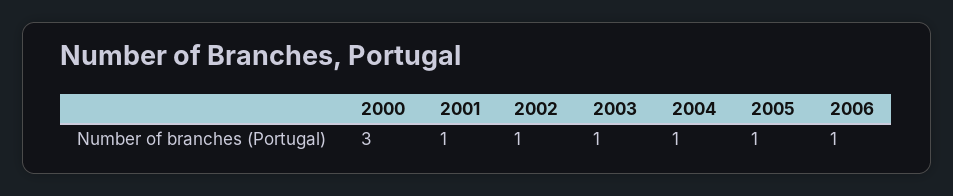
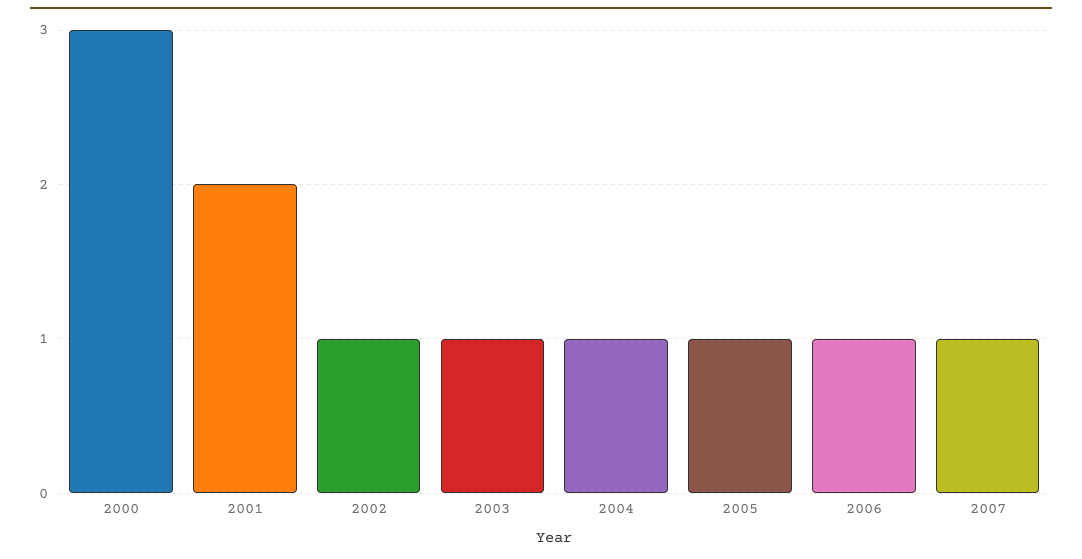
2001: 1 -> 2
2007: none -> 1

